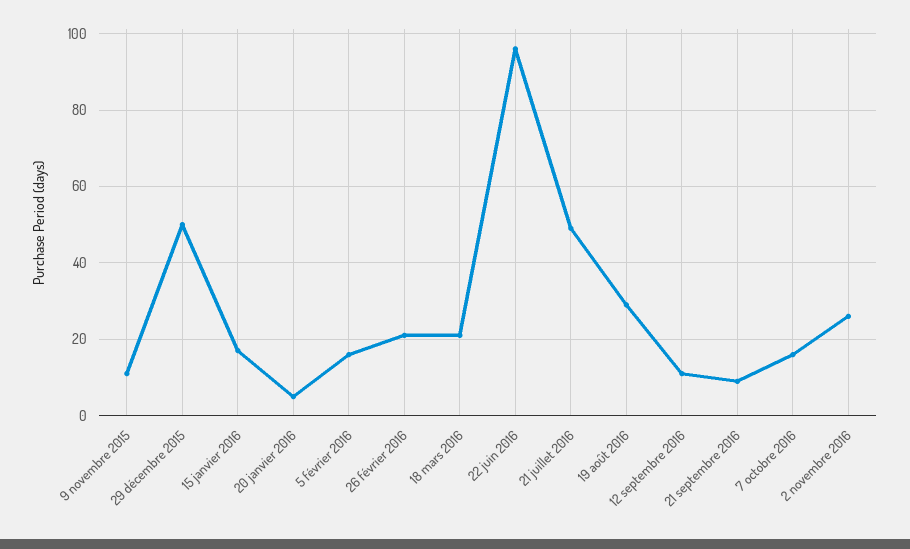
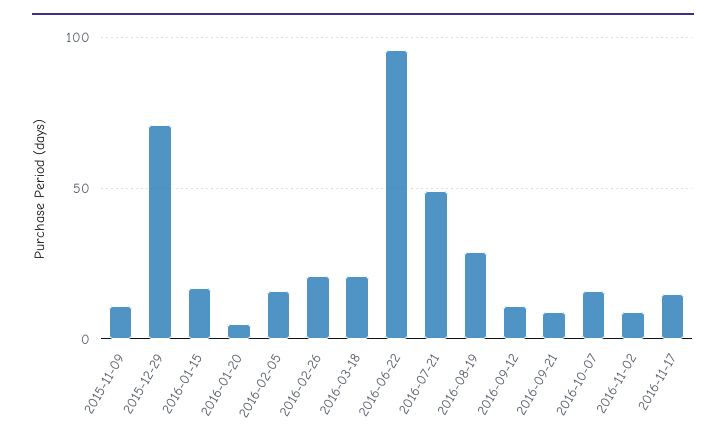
29 décembre 2015: 50 -> 70
2 novembre 2016: 25 -> 10
2016-11-17: none -> 15

